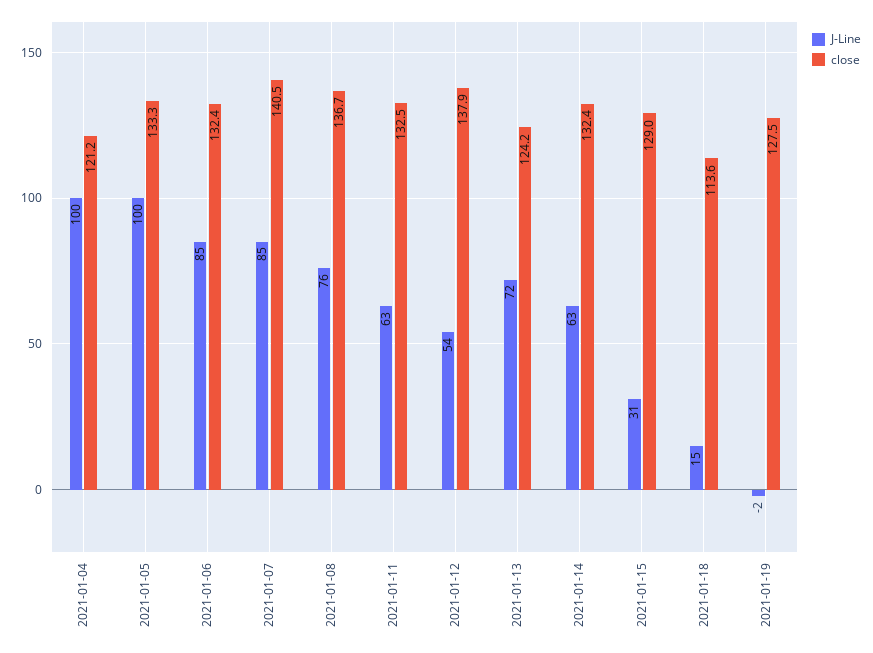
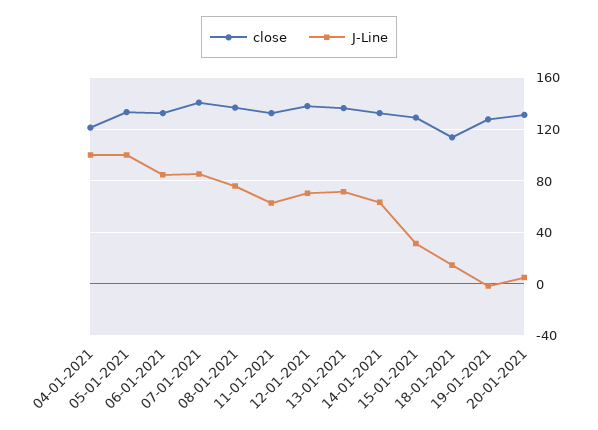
J-Line, 2021-01-12: 54 -> 70
close, 2021-01-13: 124.2 -> 135
close, 20-01-2021: none -> 130
J-Line, 20-01-2021: none -> 5

